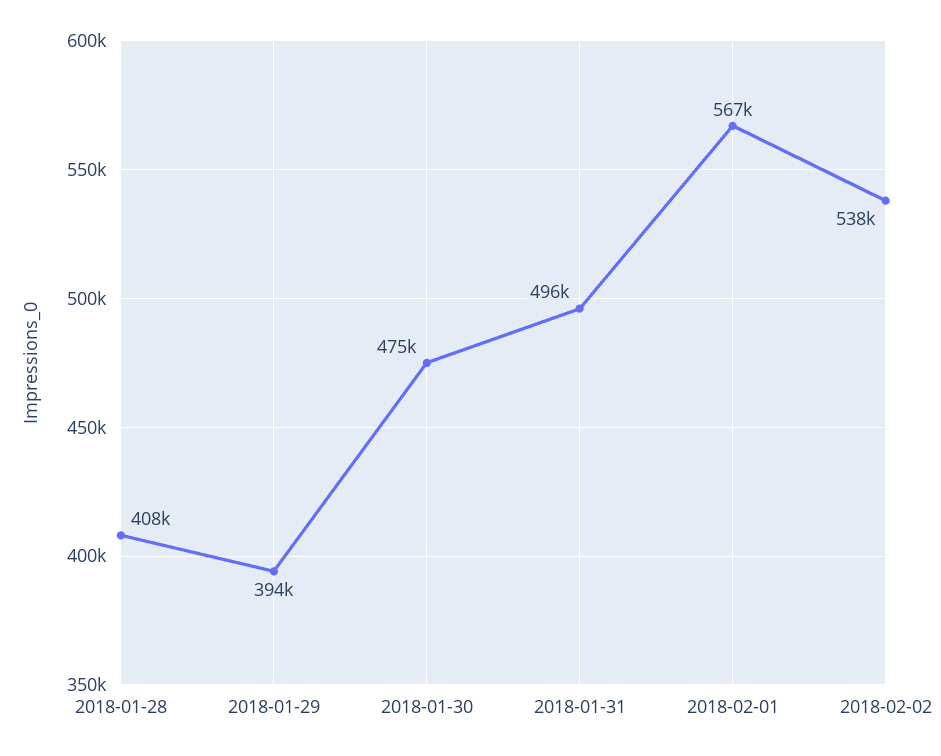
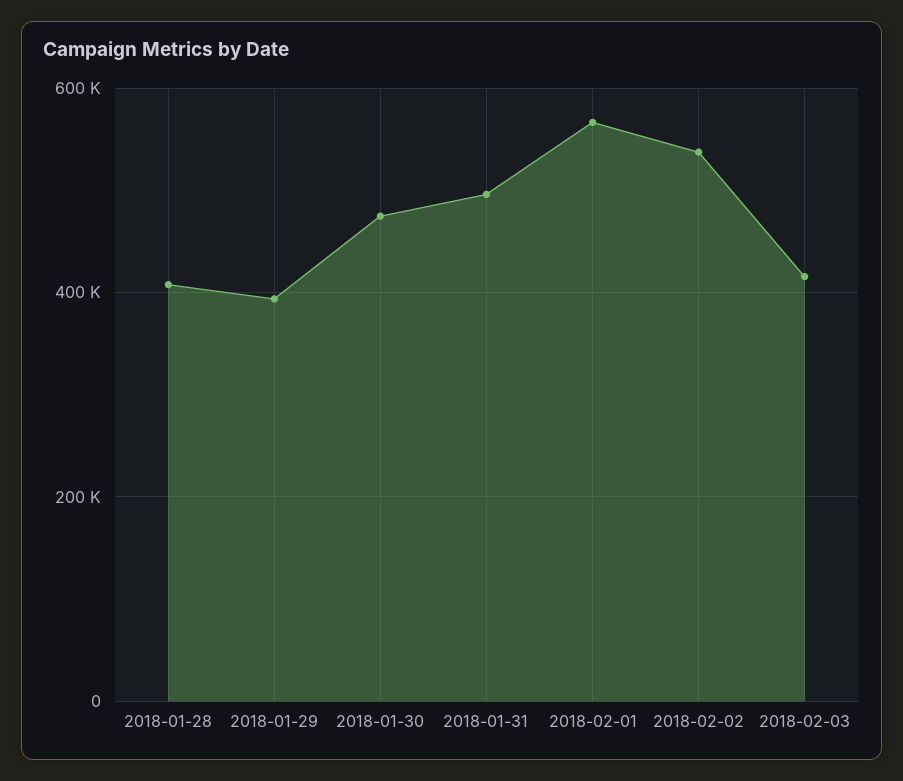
2018-02-03: none -> 420000

